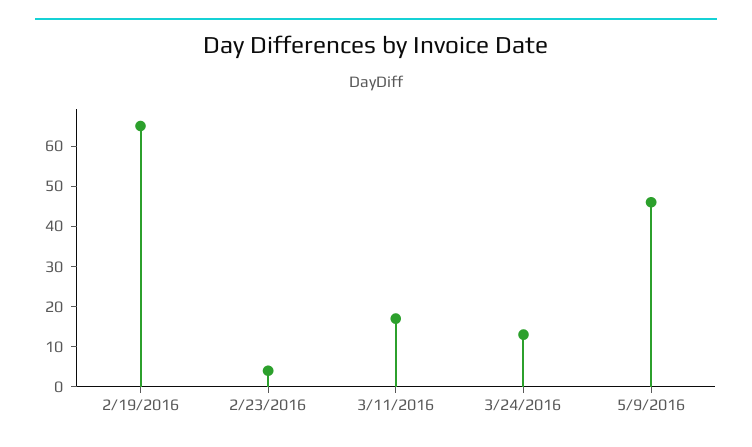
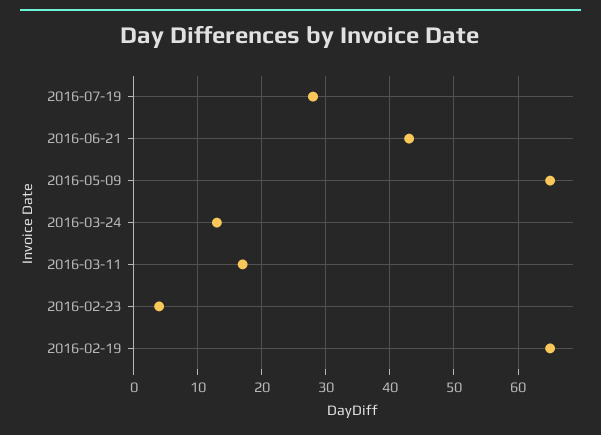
5/9/2016: 45 -> 65
2016-07-19: none -> 28
2016-06-21: none -> 43

